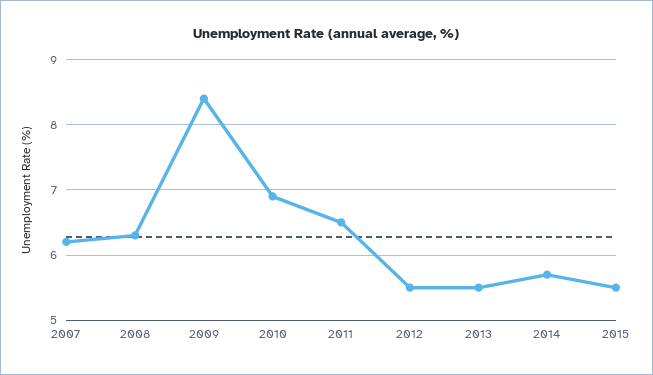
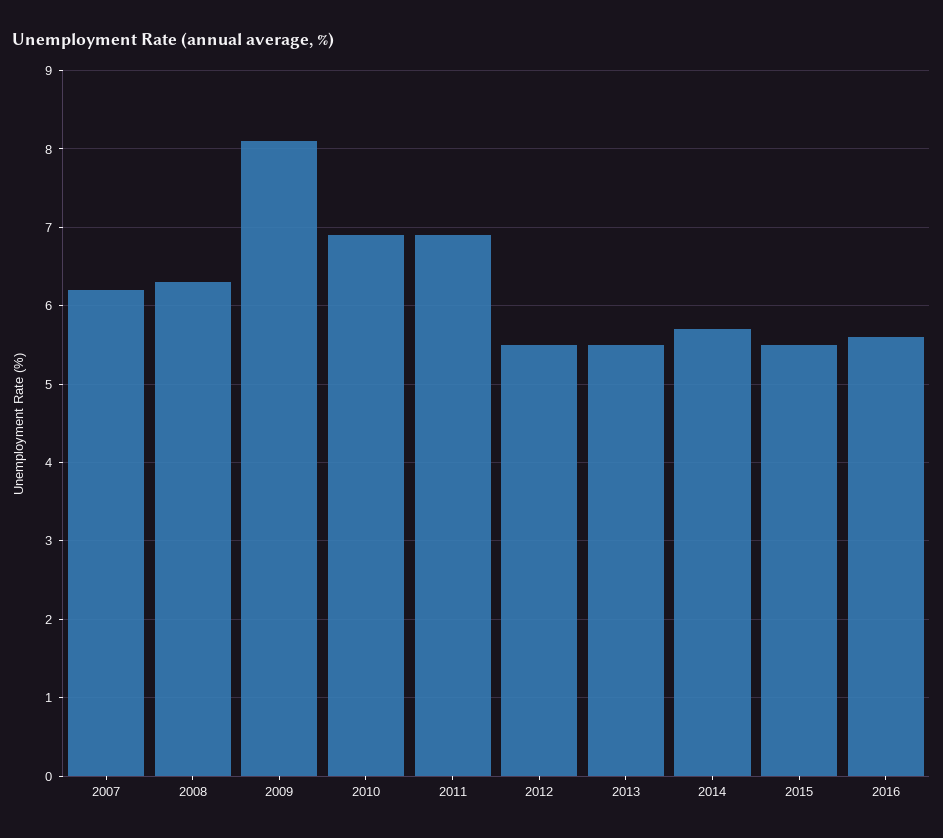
2009: 8.4 -> 8.1
2011: 6.5 -> 6.9
2016: none -> 5.6

